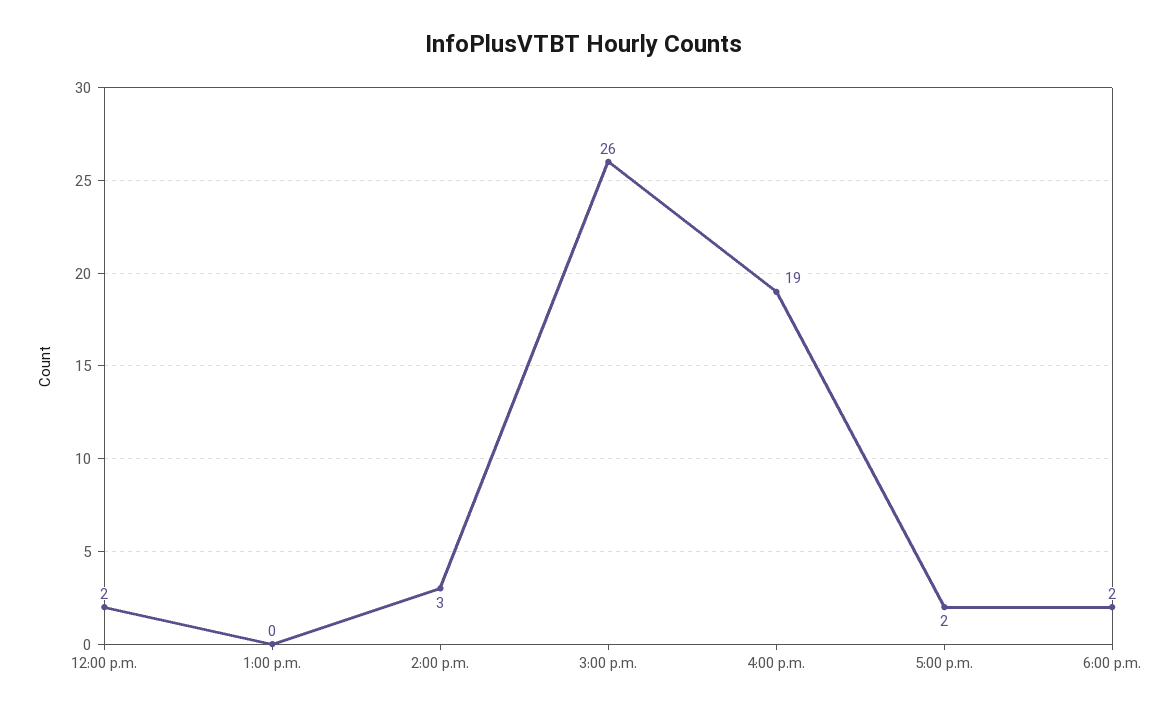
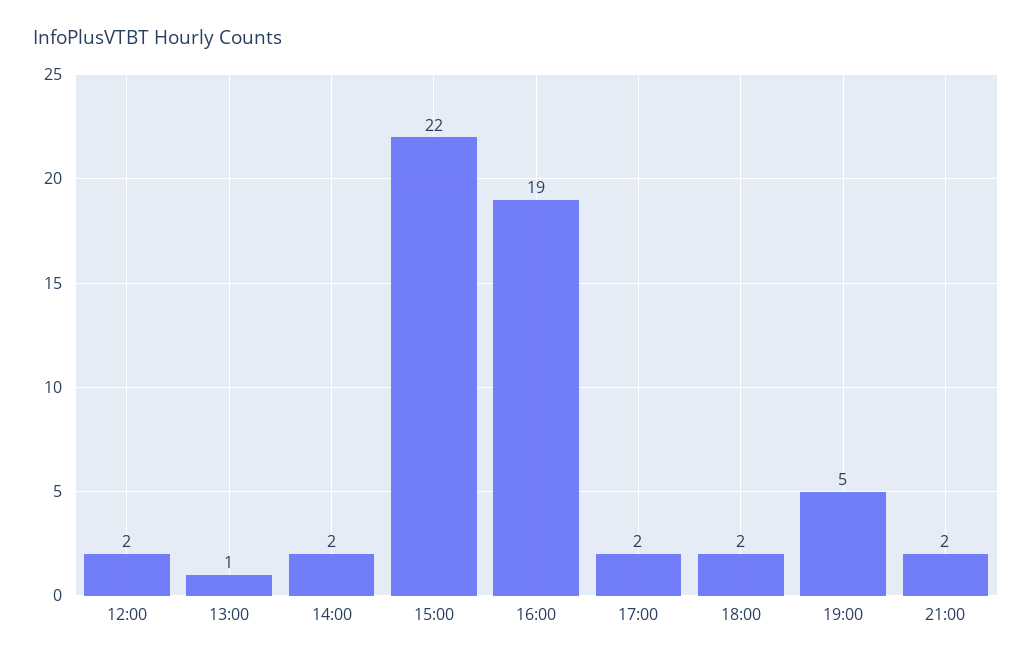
1:00 p.m.: 0 -> 1
2:00 p.m.: 3 -> 2
3:00 p.m.: 26 -> 22
19:00: none -> 5
21:00: none -> 2

